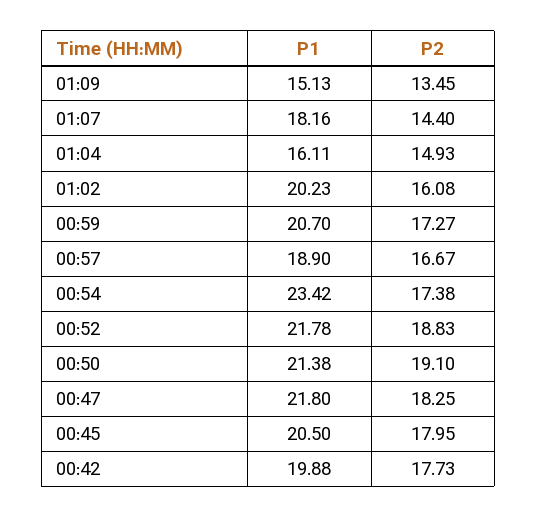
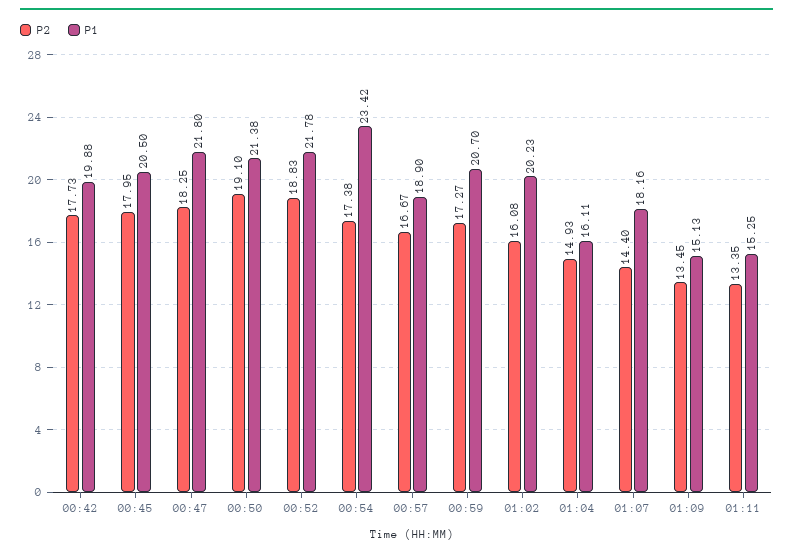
P2, 01:11: none -> 13.35
P1, 01:11: none -> 15.25

